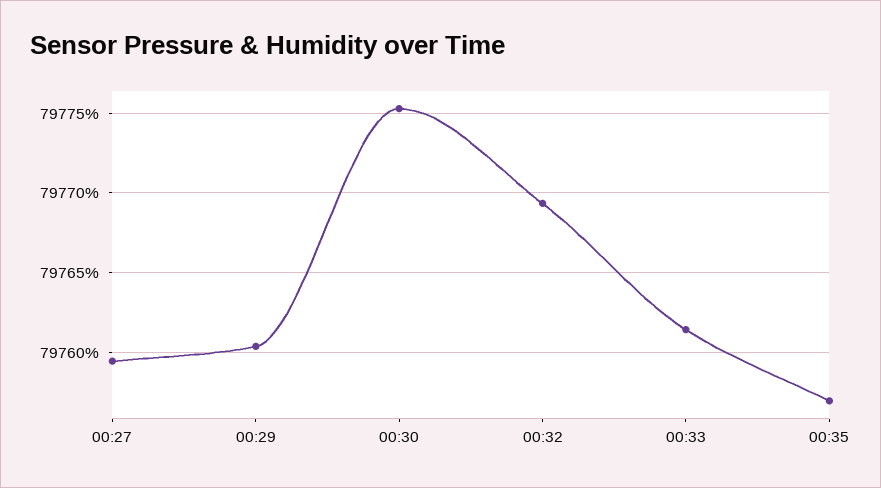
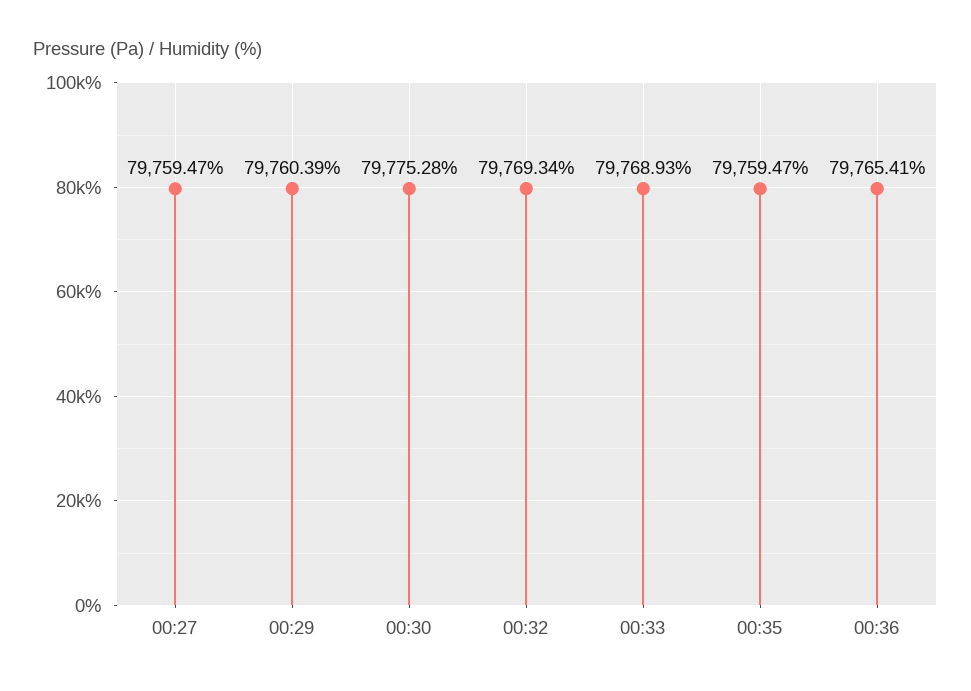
00:33: 79761.5 -> 79768.93
00:35: 79757 -> 79759.47
00:36: none -> 79765.41

